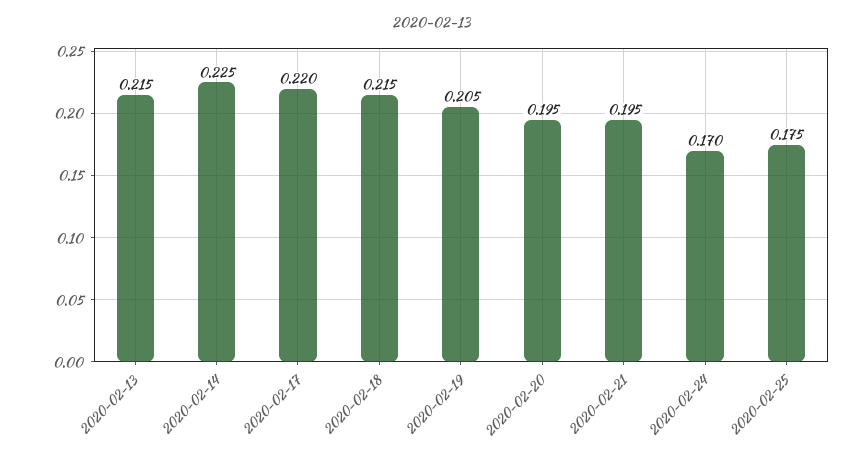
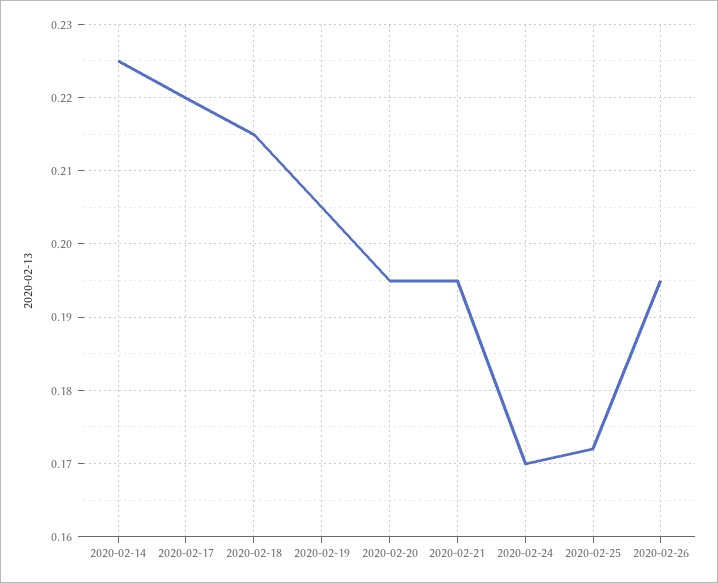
2020-02-13: 0.215 -> none
2020-02-25: 0.175 -> 0.172
2020-02-26: none -> 0.195

